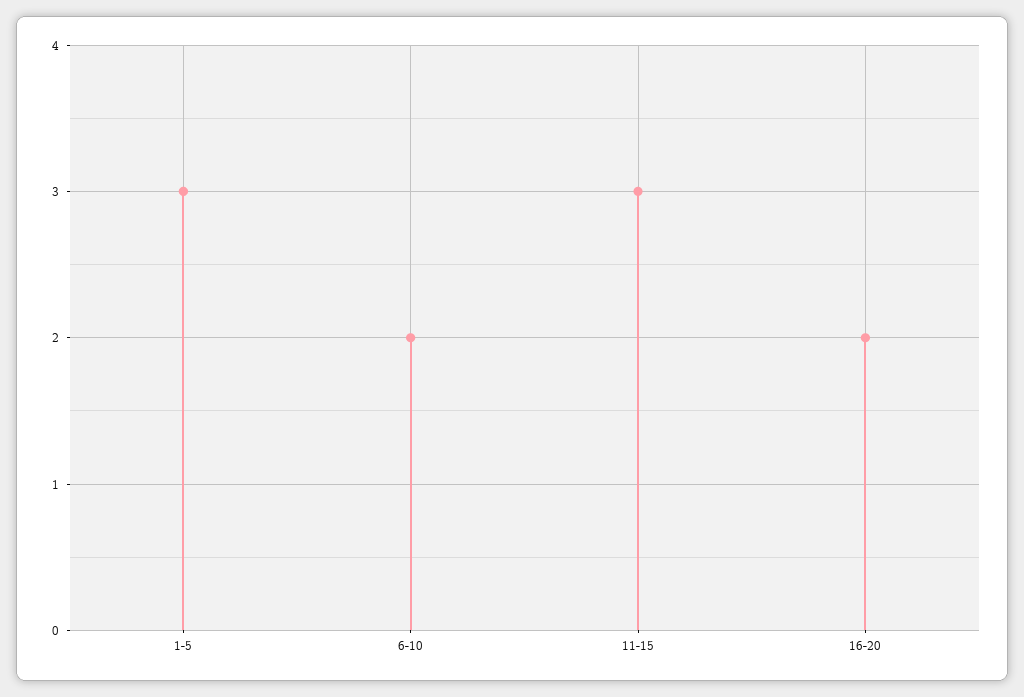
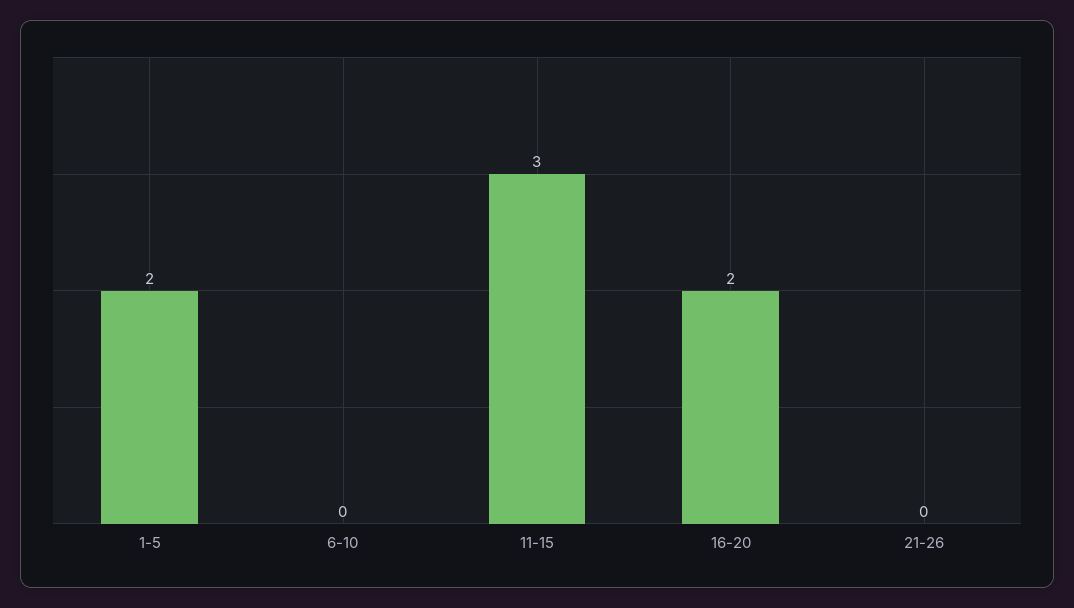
1-5: 3 -> 2
6-10: 2 -> 0
21-26: none -> 0

